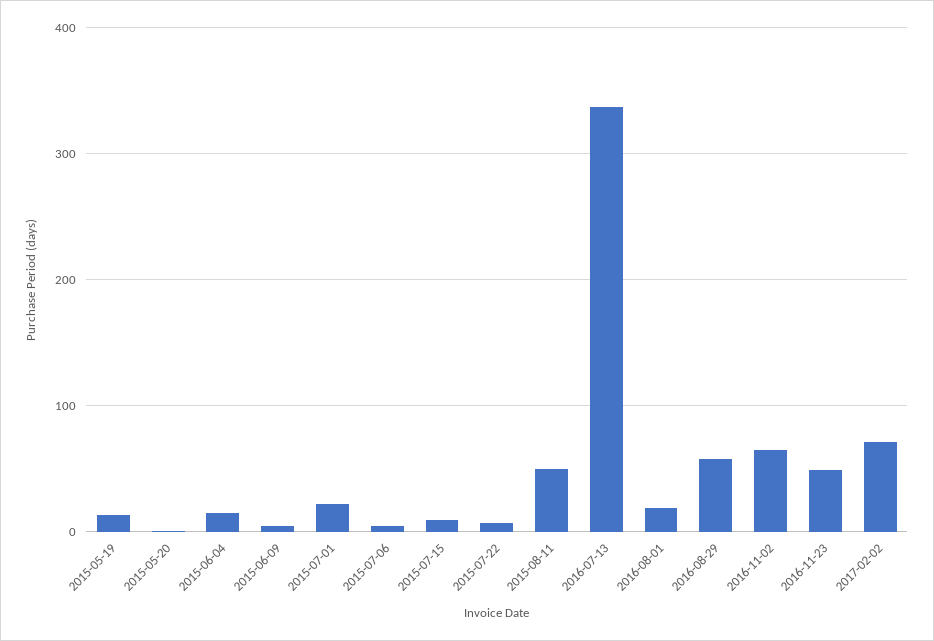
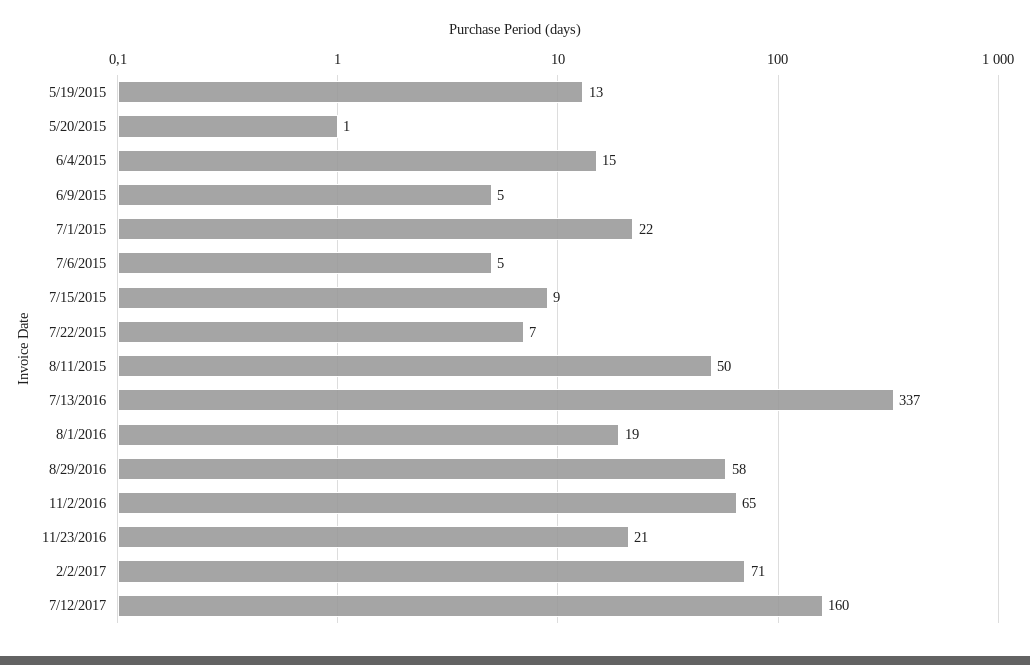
2016-11-23: 50 -> 21
7/12/2017: none -> 160

